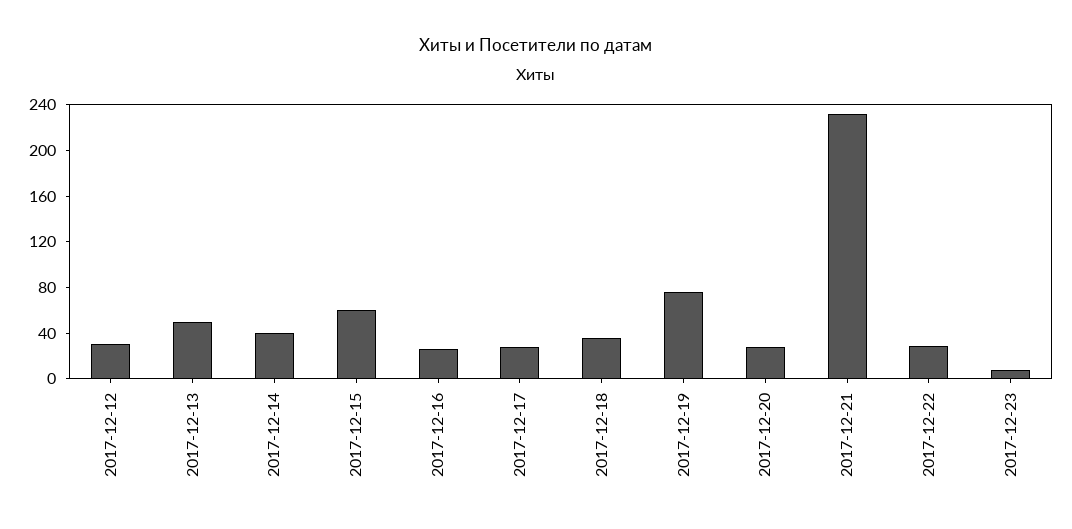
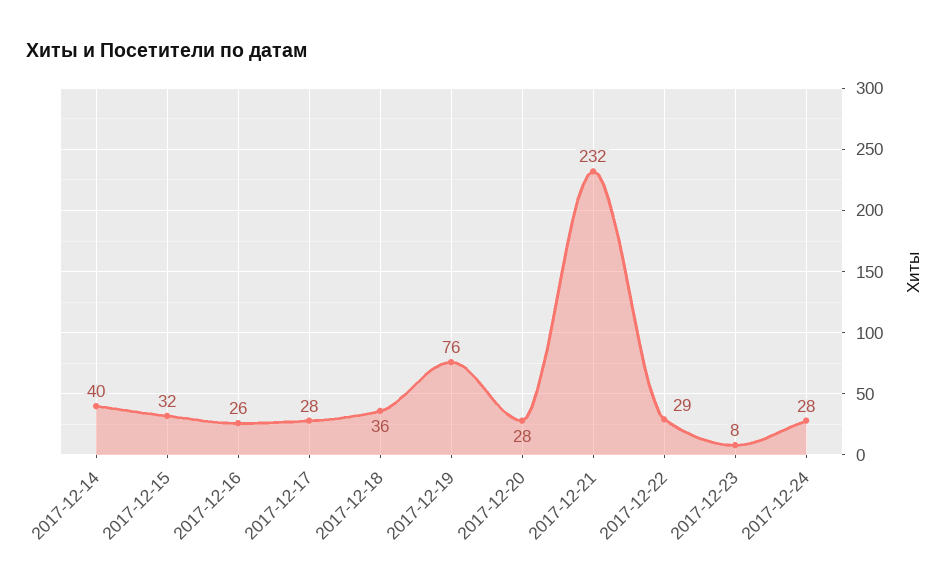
2017-12-12: 30 -> none
2017-12-13: 50 -> none
2017-12-15: 60 -> 32
2017-12-24: none -> 28

